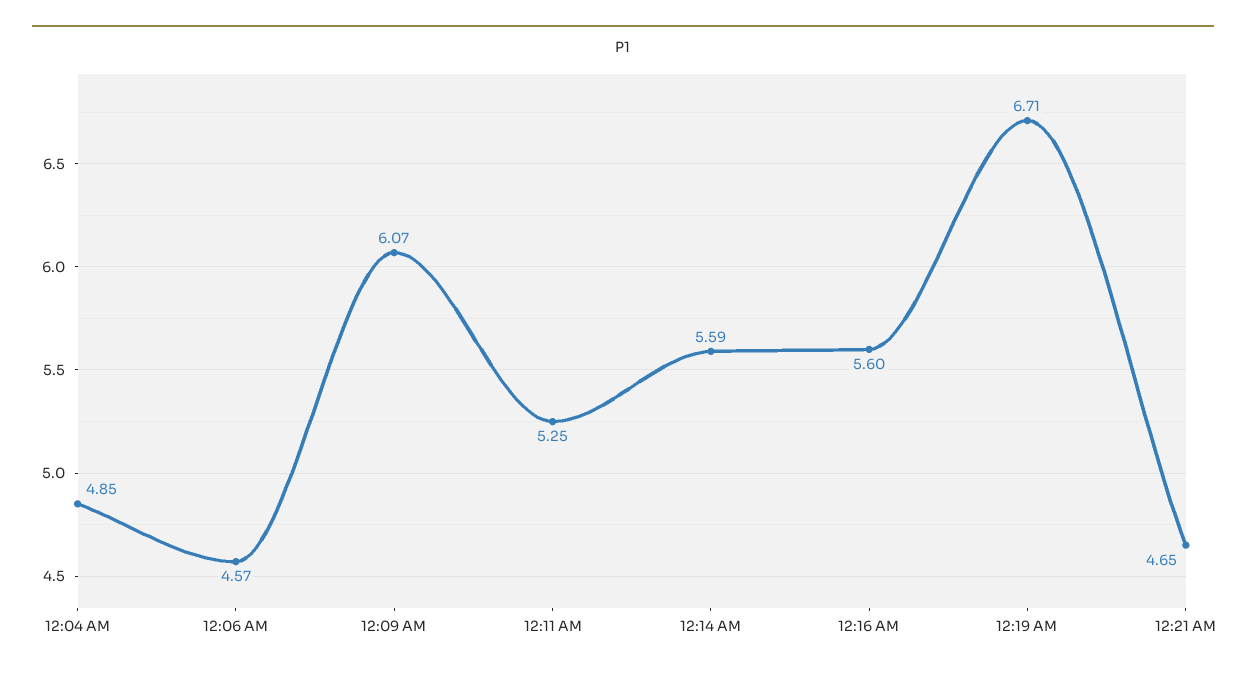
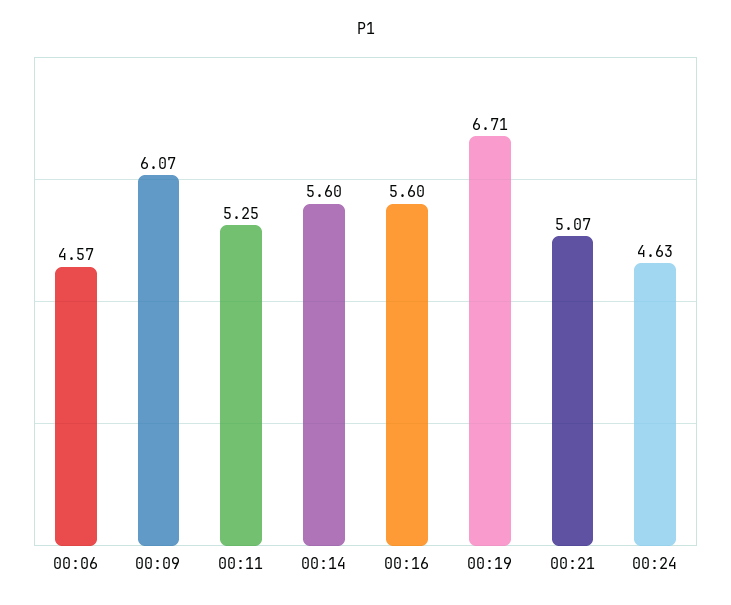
12:04 AM: 4.85 -> none
12:14 AM: 5.59 -> 5.6
12:21 AM: 4.65 -> 5.07
00:24: none -> 4.63

